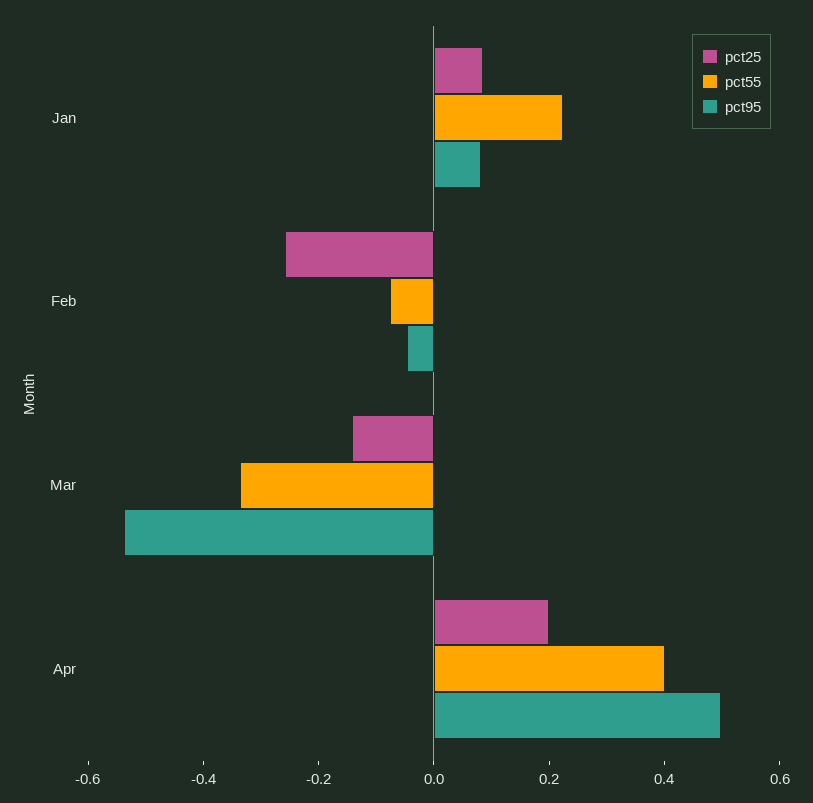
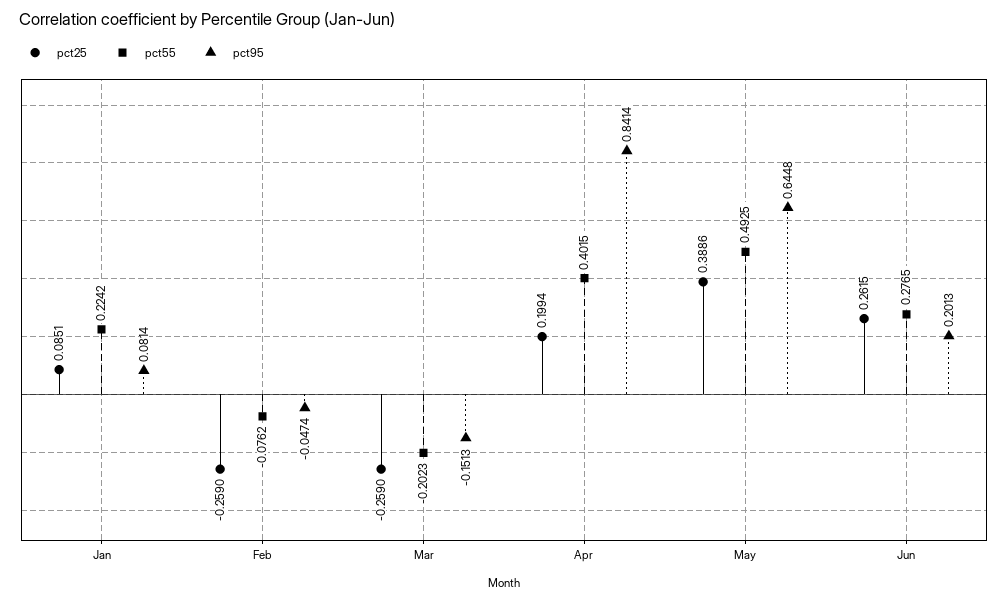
pct25, Mar: -0.15 -> -0.259
pct55, Mar: -0.35 -> -0.2023
pct95, Mar: -0.55 -> -0.1513
pct95, Apr: 0.5 -> 0.8414
pct25, May: none -> 0.3886
pct55, May: none -> 0.4925
pct95, May: none -> 0.6448
pct25, Jun: none -> 0.2615
pct55, Jun: none -> 0.2765
pct95, Jun: none -> 0.2013

